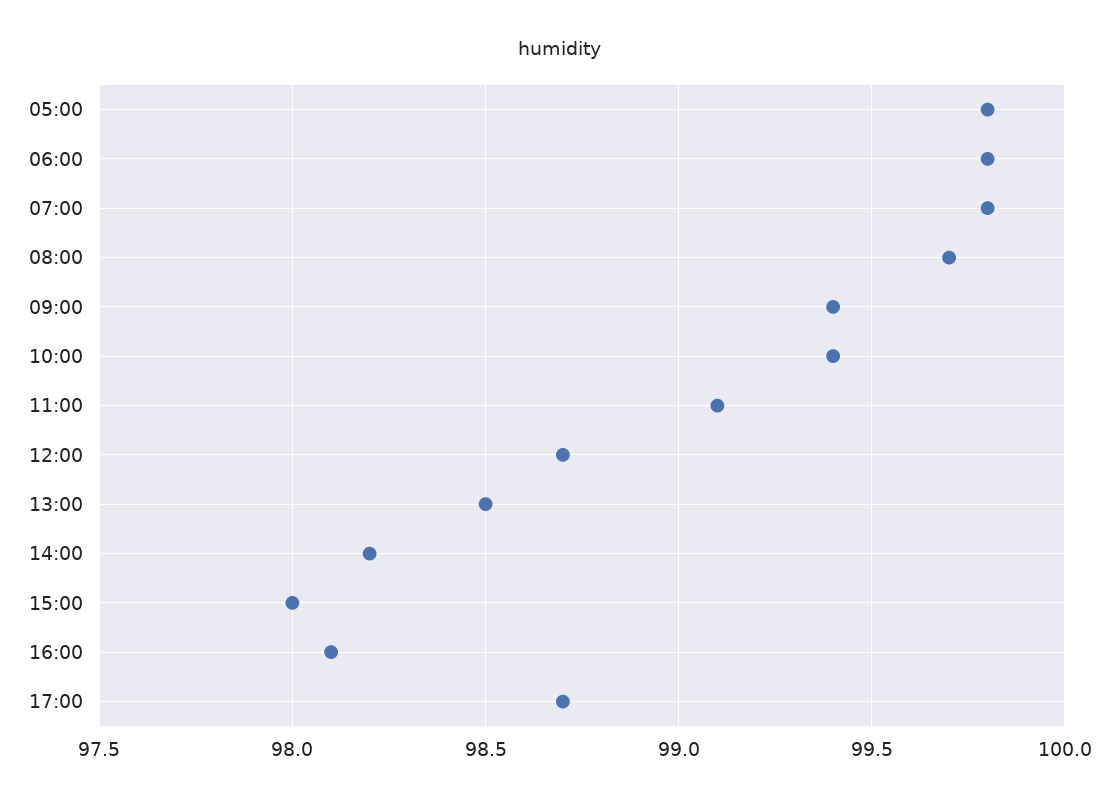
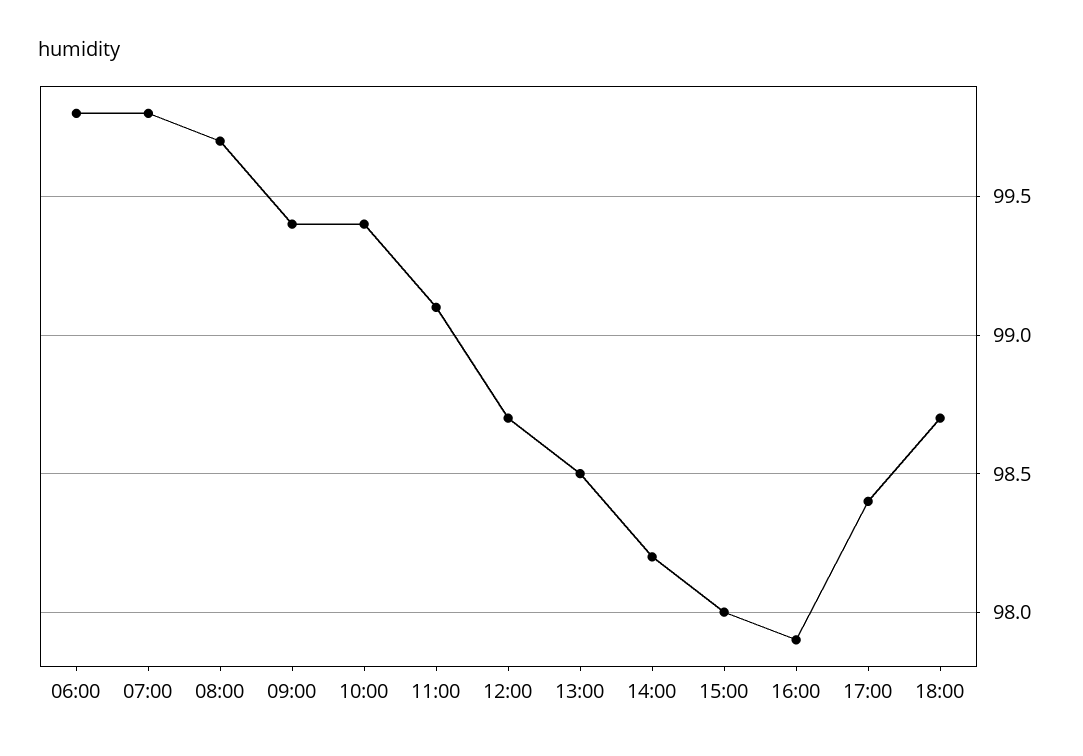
05:00: 99.8 -> none
16:00: 98.1 -> 97.9
17:00: 98.7 -> 98.4
18:00: none -> 98.7

